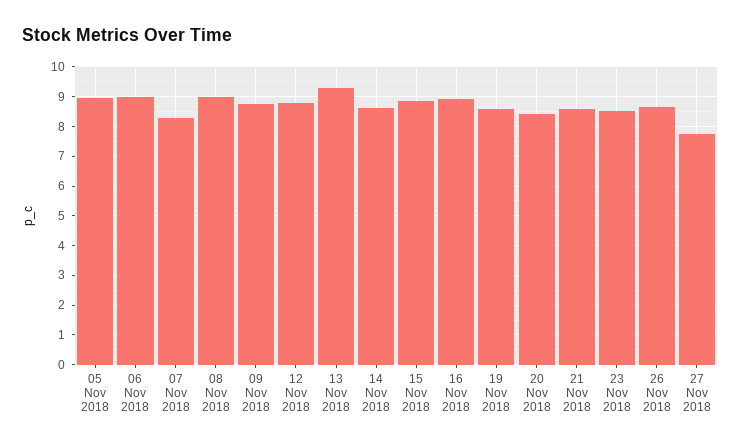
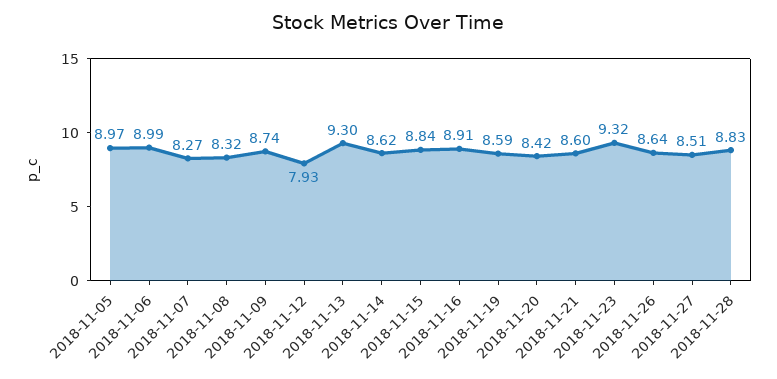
08 Nov 2018: 9 -> 8.32
12 Nov 2018: 8.75 -> 7.93
23 Nov 2018: 8.5 -> 9.32
27 Nov 2018: 7.75 -> 8.51
2018-11-28: none -> 8.83

